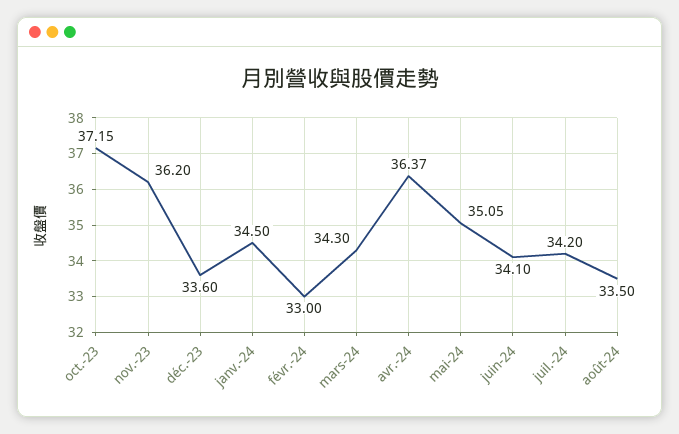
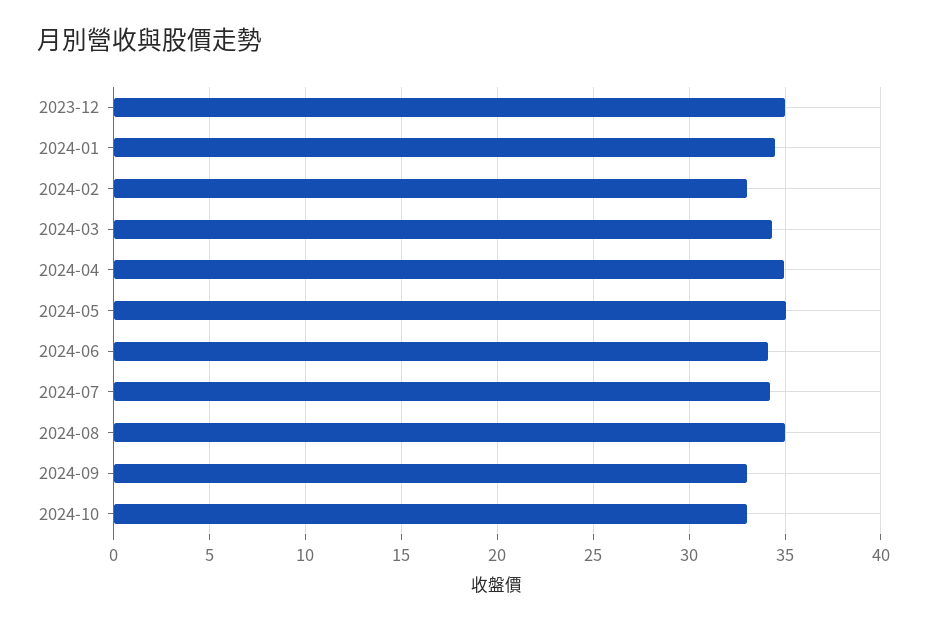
oct.-23: 37.15 -> none
nov.-23: 36.2 -> none
déc.-23: 33.6 -> 35
avr.-24: 36.37 -> 35
août-24: 33.5 -> 35
2024-09: none -> 33
2024-10: none -> 33

